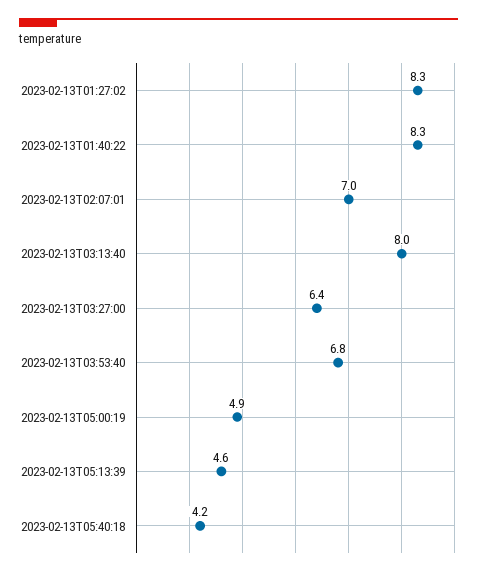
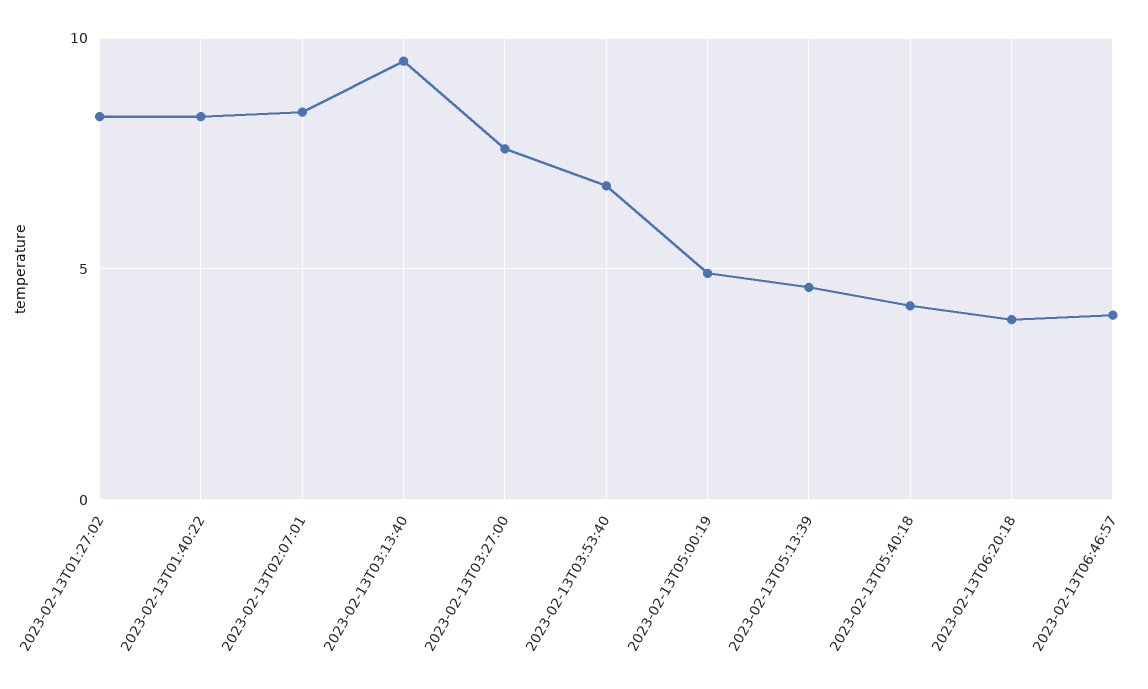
2023-02-13T02:07:01: 7 -> 8.5
2023-02-13T03:13:40: 8 -> 9.5
2023-02-13T03:27:00: 6.4 -> 7.5
2023-02-13T06:20:18: none -> 4
2023-02-13T06:46:57: none -> 4

